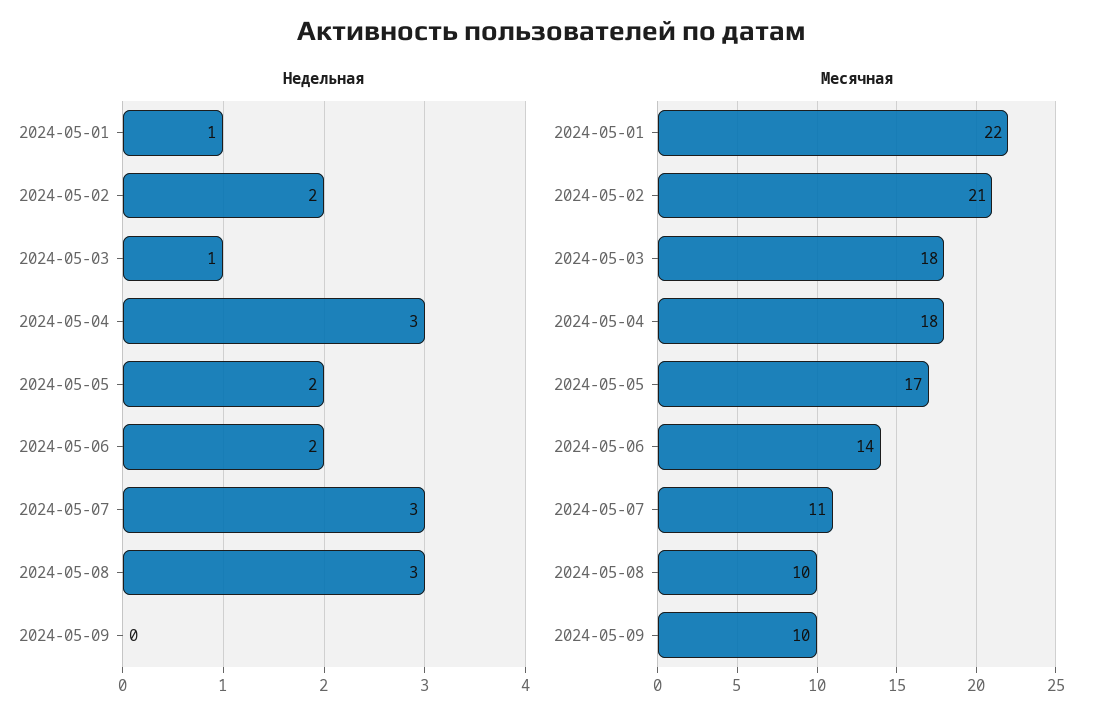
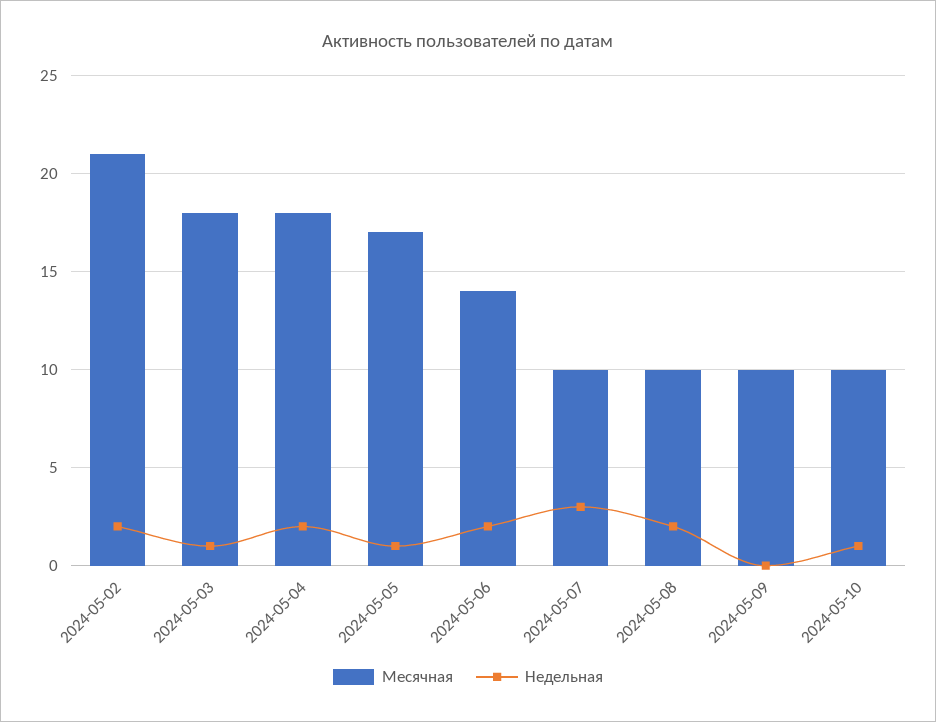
Недельная, 2024-05-01: 1 -> none
Недельная, 2024-05-04: 3 -> 2
Недельная, 2024-05-05: 2 -> 1
Недельная, 2024-05-08: 3 -> 2
Месячная, 2024-05-01: 22 -> none
Месячная, 2024-05-07: 11 -> 10
Месячная, 2024-05-10: none -> 10
Недельная, 2024-05-10: none -> 1

